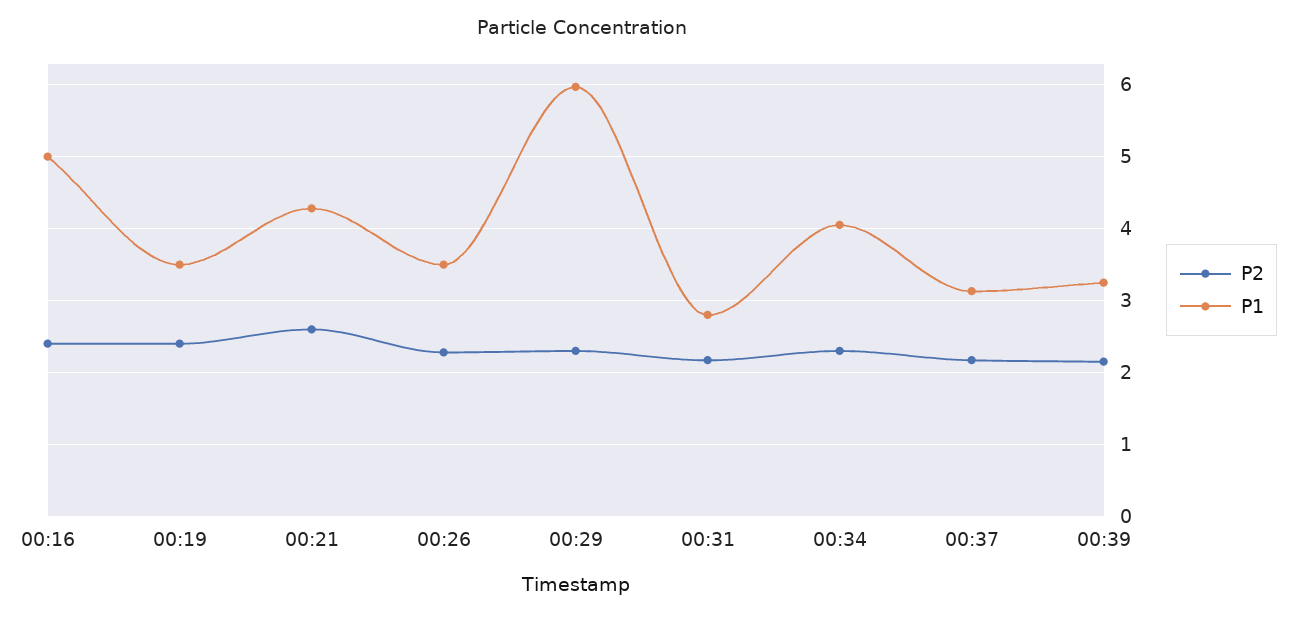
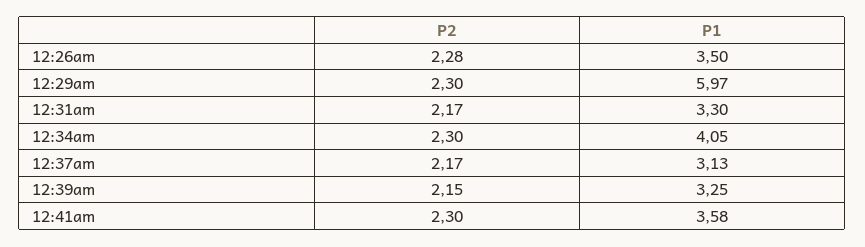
P2, 00:16: 2.4 -> none
P1, 00:16: 5 -> none
P2, 00:19: 2.4 -> none
P1, 00:19: 3.5 -> none
P2, 00:21: 2.6 -> none
P1, 00:21: 4.3 -> none
P1, 00:31: 2.8 -> 3.3
P2, 12:41am: none -> 2.3
P1, 12:41am: none -> 3.58

